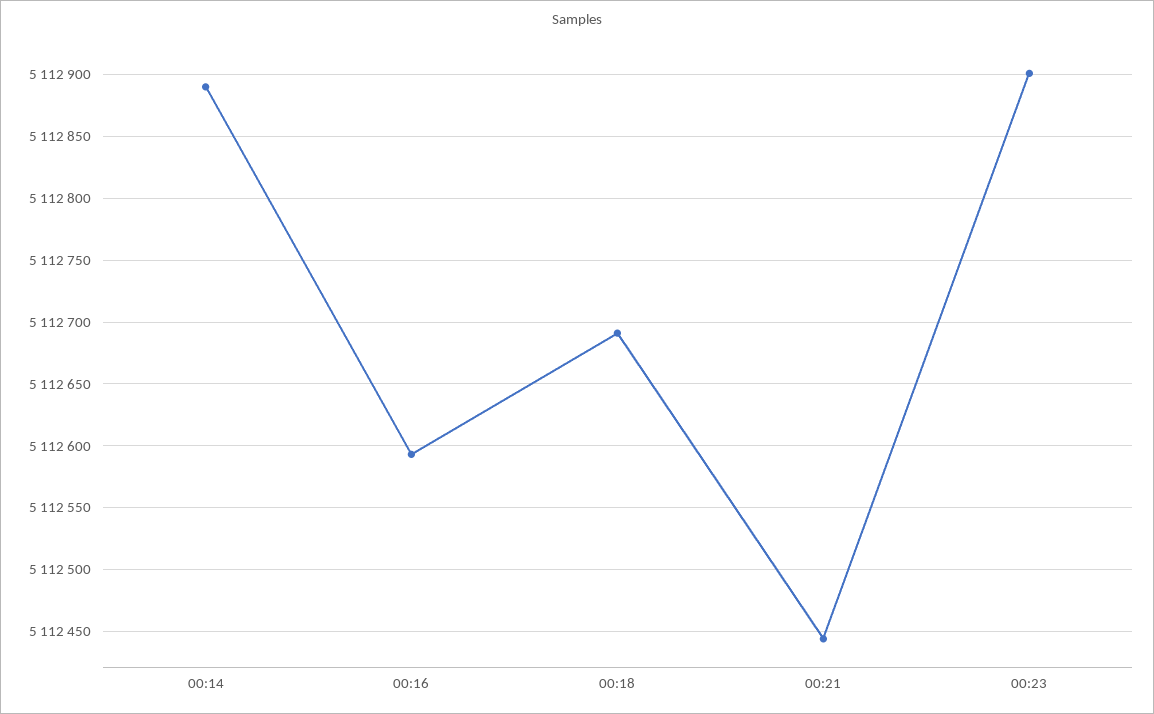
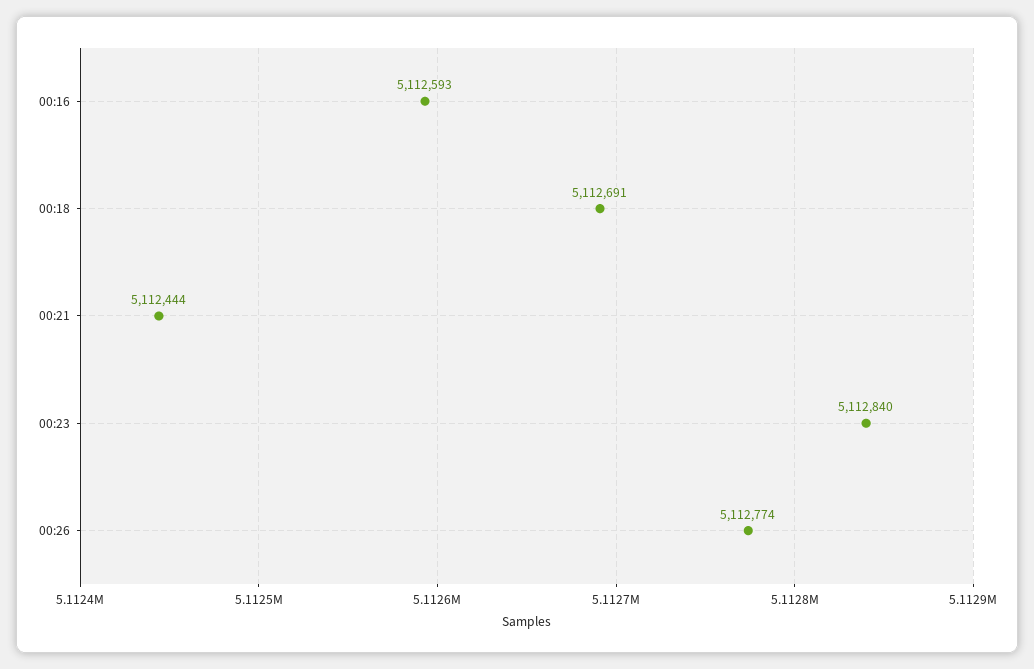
00:14: 5112890 -> none
00:23: 5112900 -> 5112840
00:26: none -> 5112774

